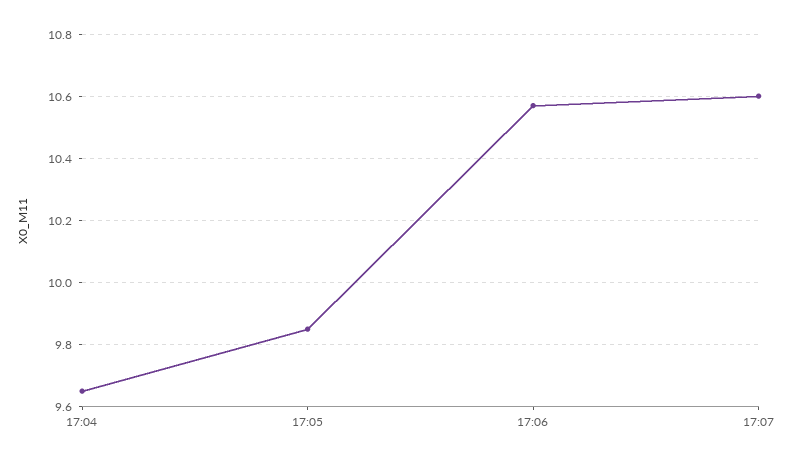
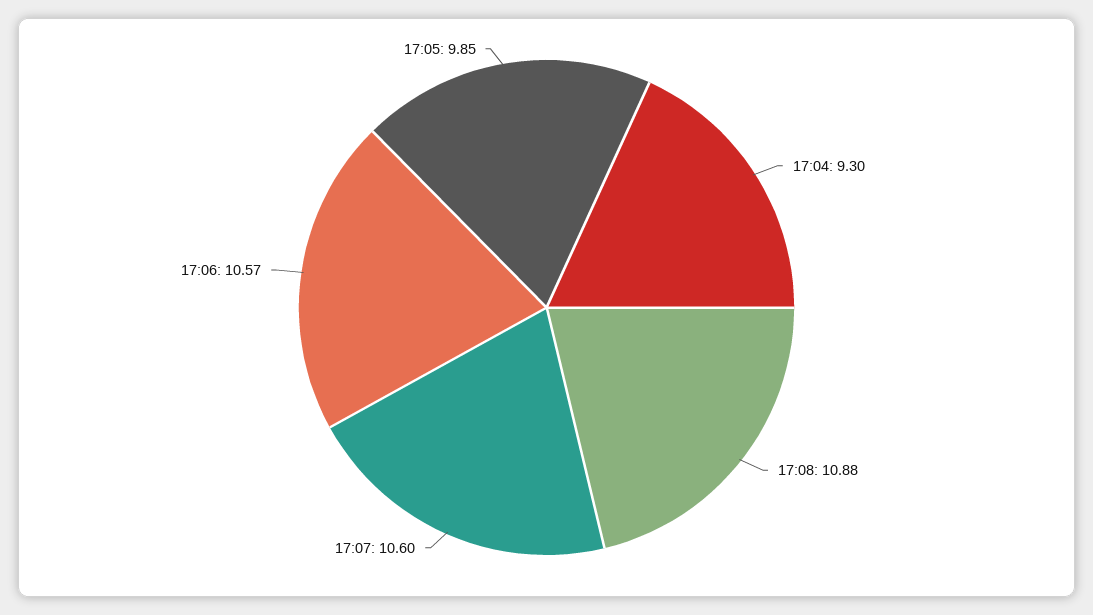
17:04: 9.65 -> 9.3
17:08: none -> 10.88

